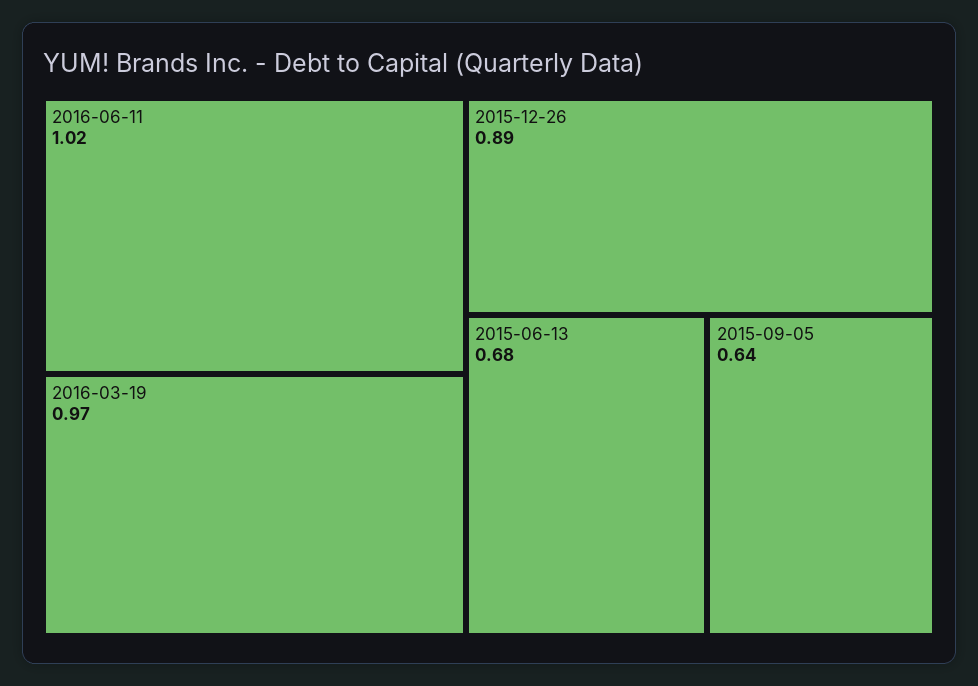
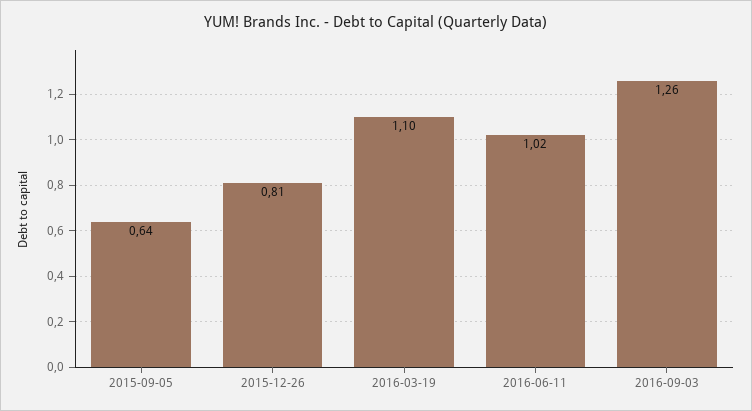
2016-03-19: 0.97 -> 1.1
2015-12-26: 0.89 -> 0.81
2015-06-13: 0.68 -> none
2016-09-03: none -> 1.26

